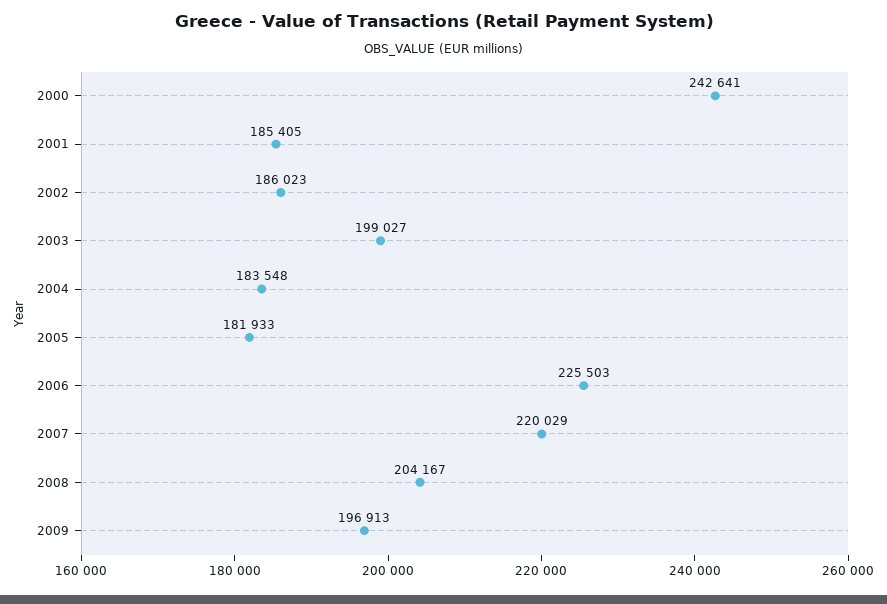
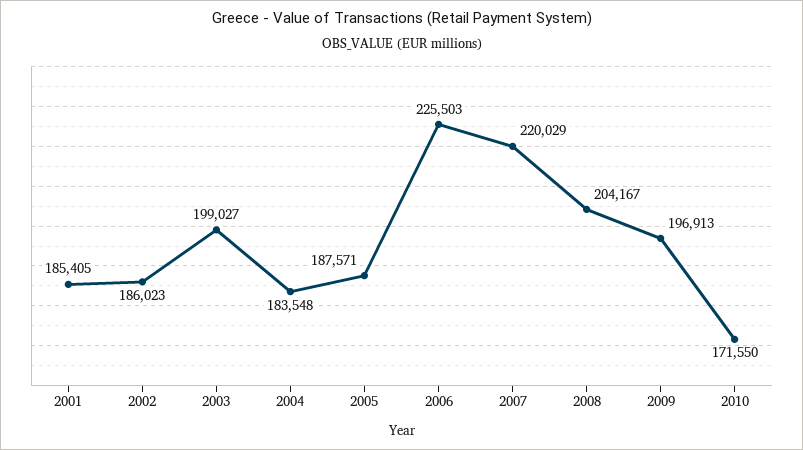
2000: 242641 -> none
2005: 181933 -> 187571
2010: none -> 171550

